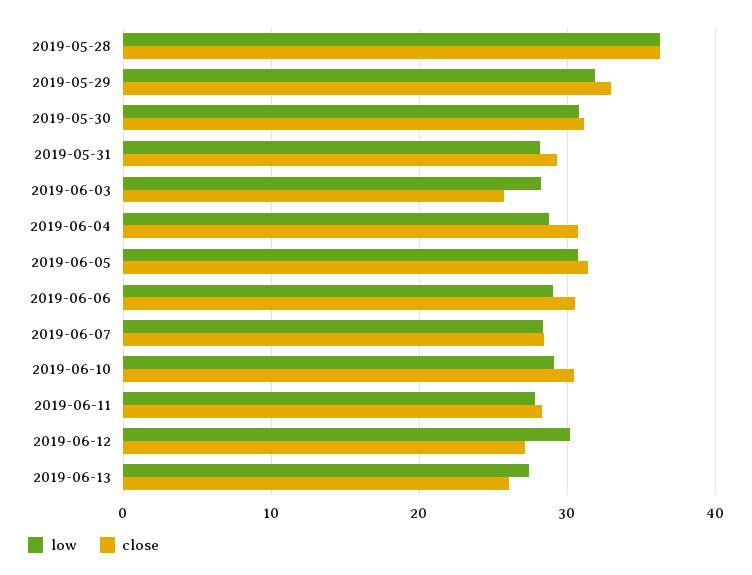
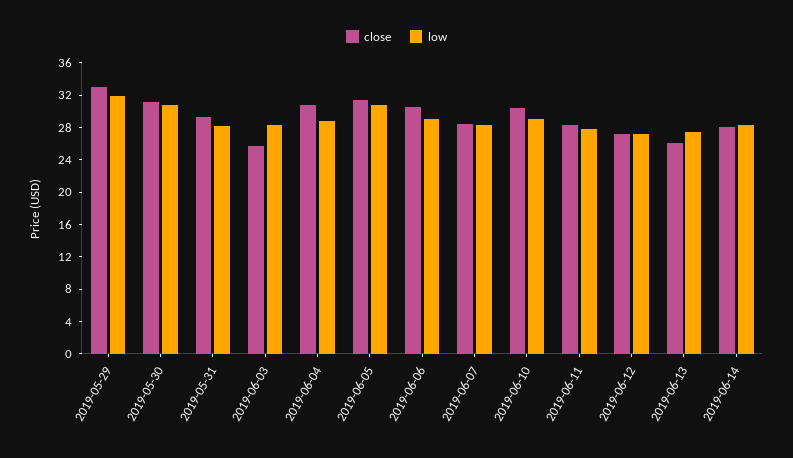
low, 2019-05-28: 36 -> none
close, 2019-05-28: 36 -> none
low, 2019-06-12: 30 -> 27
close, 2019-06-14: none -> 28
low, 2019-06-14: none -> 28

